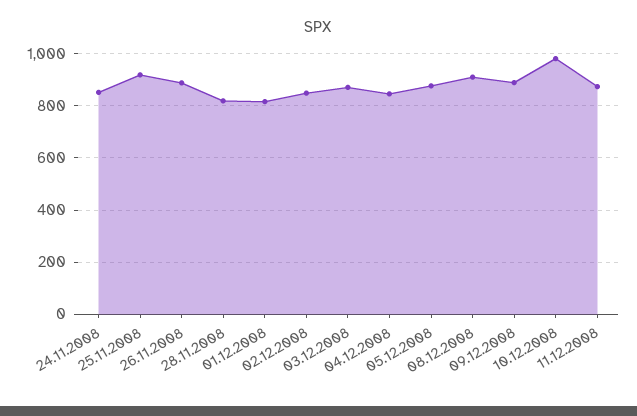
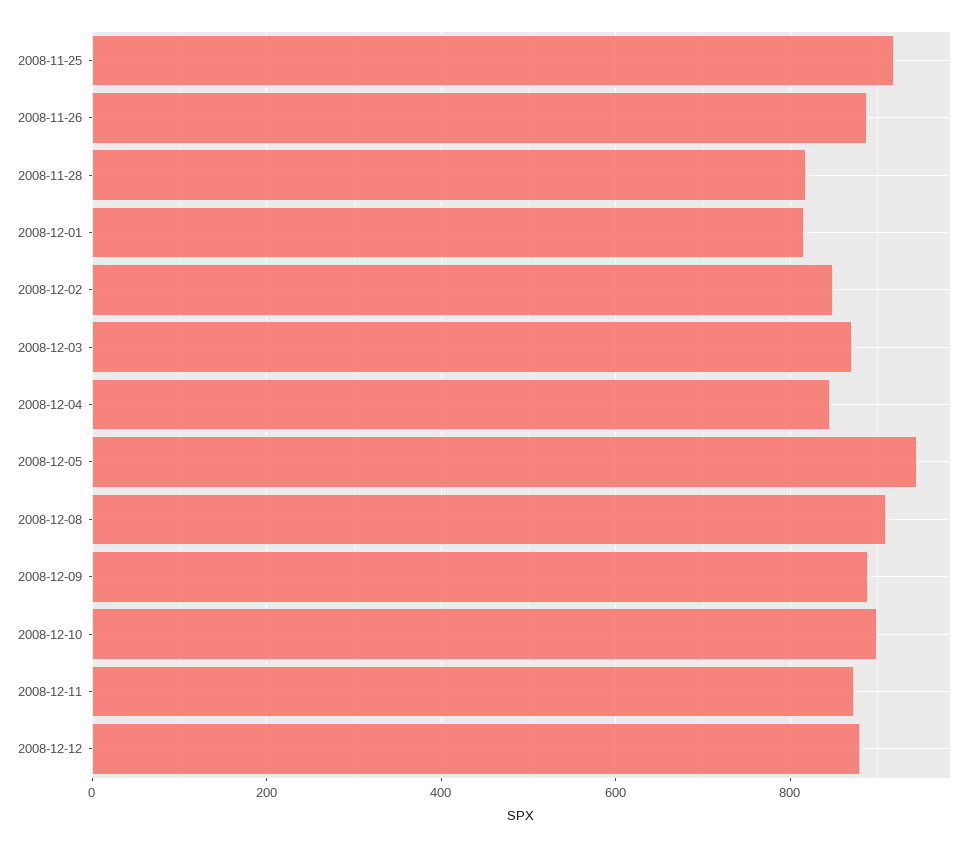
24.11.2008: 850 -> none
05.12.2008: 875 -> 940
10.12.2008: 975 -> 900
2008-12-12: none -> 880

